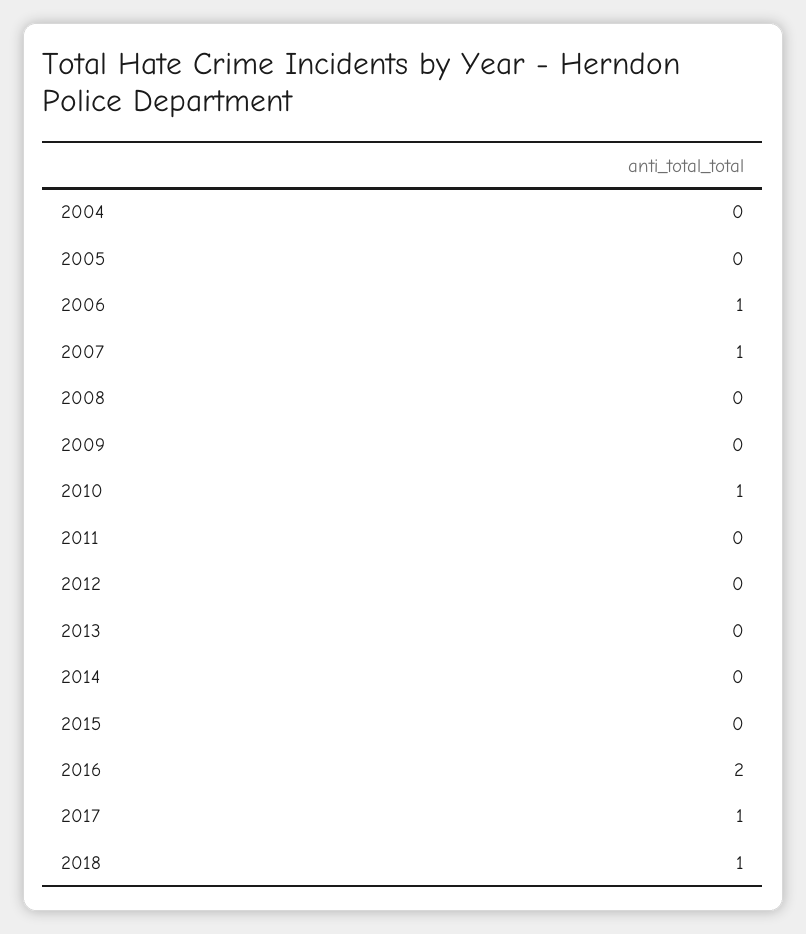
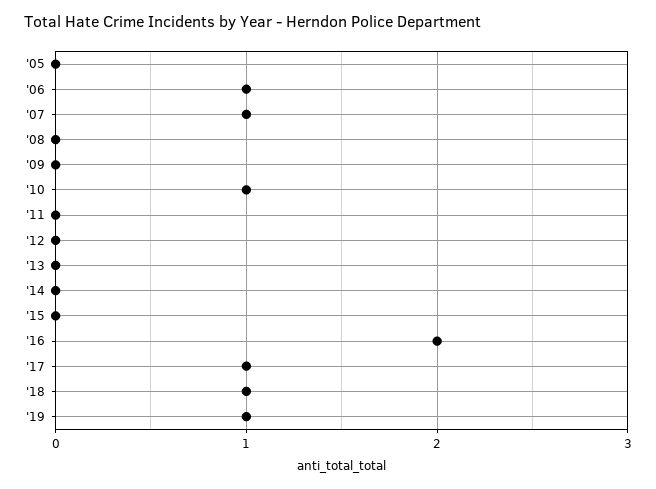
2004: 0 -> none
'19: none -> 1

